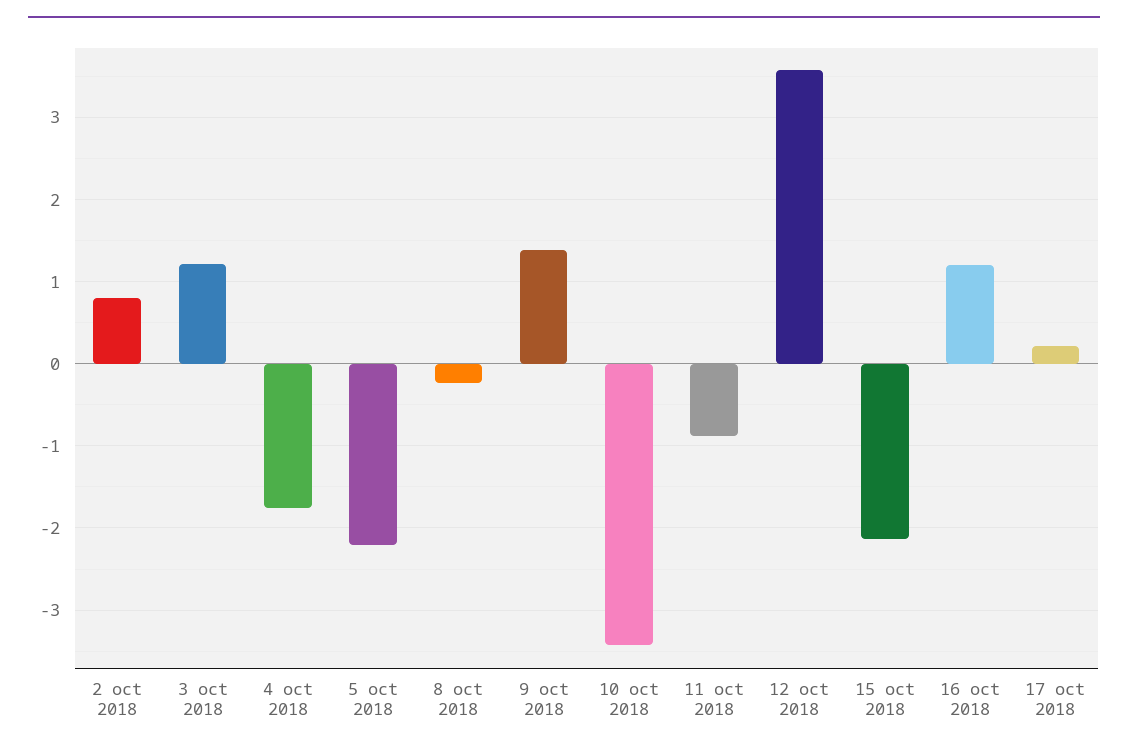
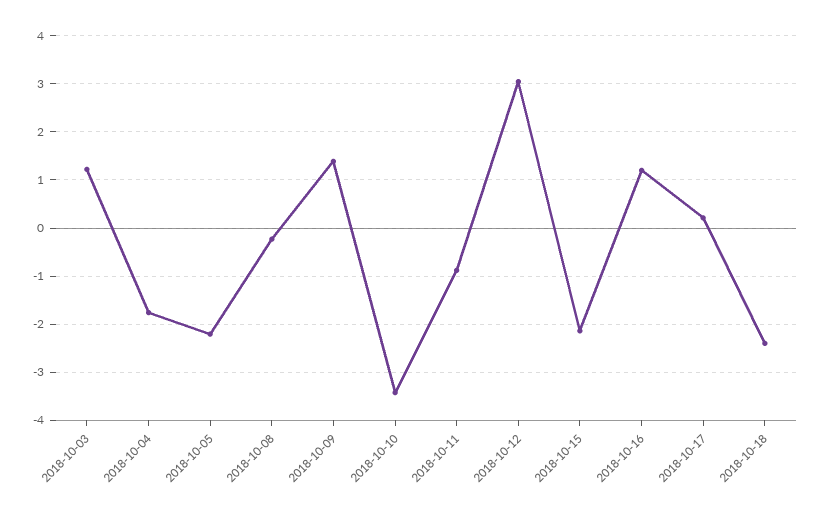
2 oct 2018: 0.8 -> none
12 oct 2018: 3.6 -> 3
2018-10-18: none -> -2.4

